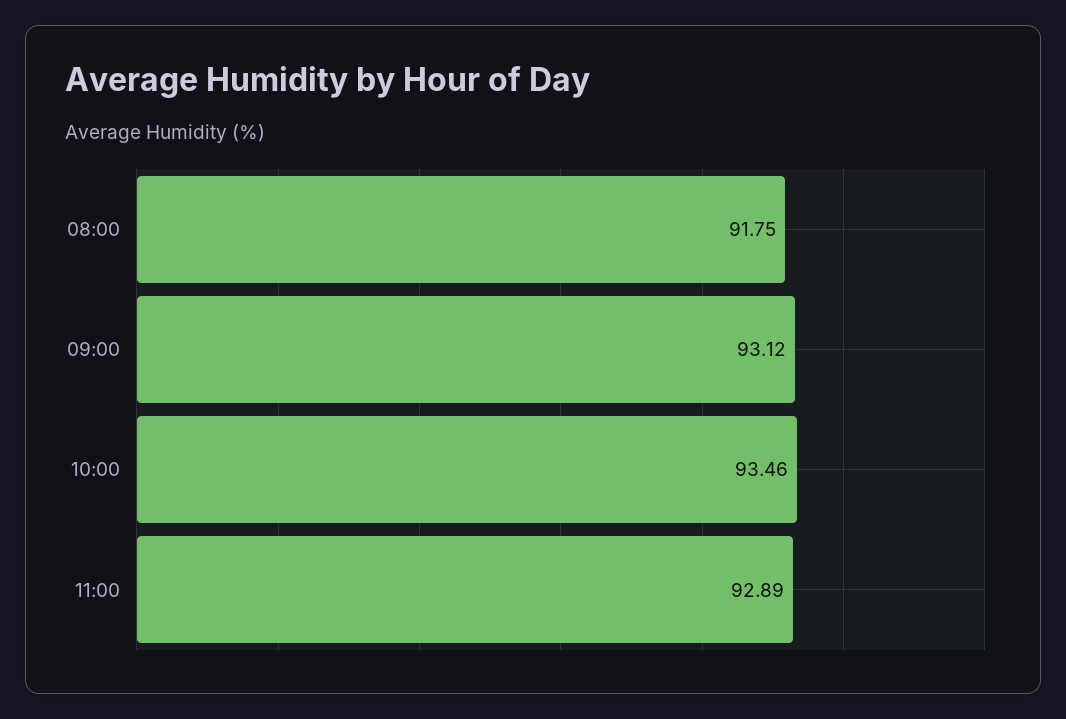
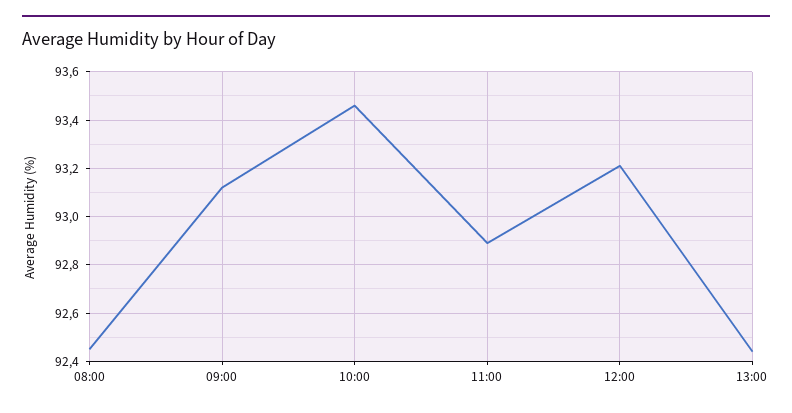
08:00: 91.75 -> 92.45
12:00: none -> 93.2
13:00: none -> 92.45

